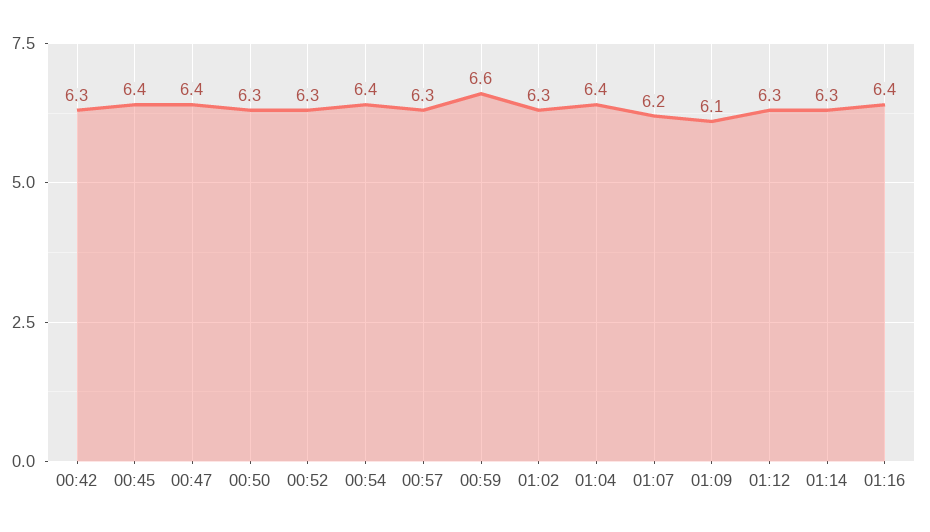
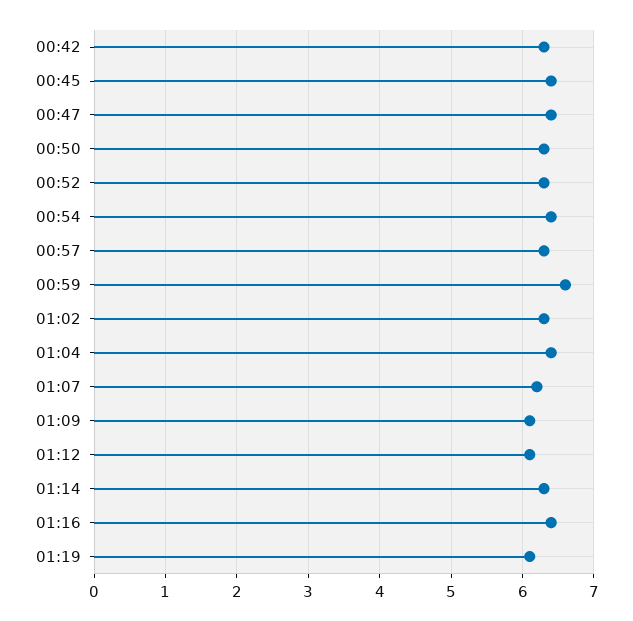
01:12: 6.3 -> 6.1
01:19: none -> 6.1

